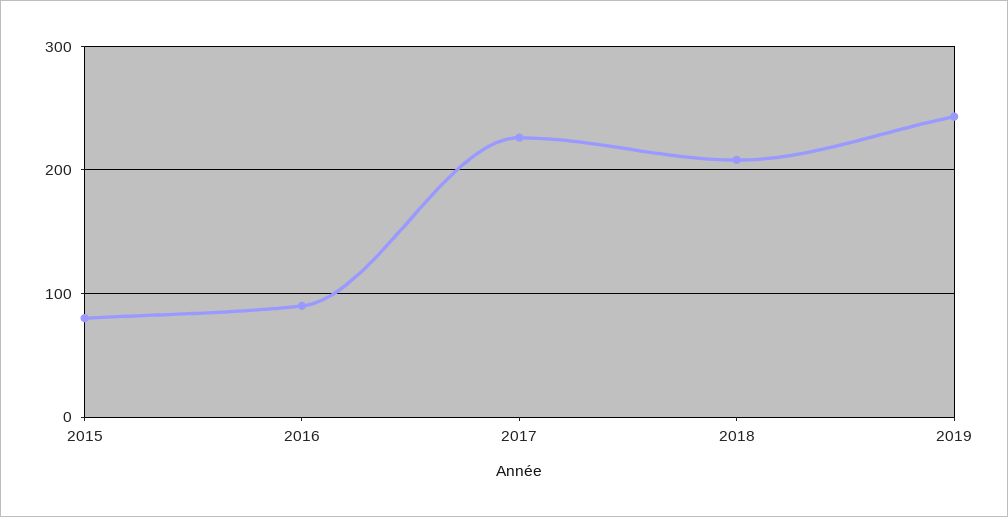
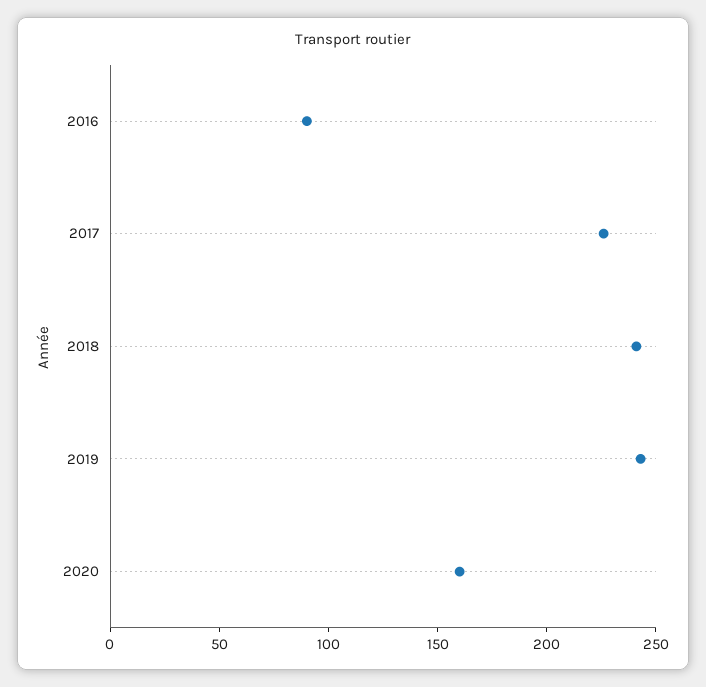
2015: 80 -> none
2018: 210 -> 240
2020: none -> 160

